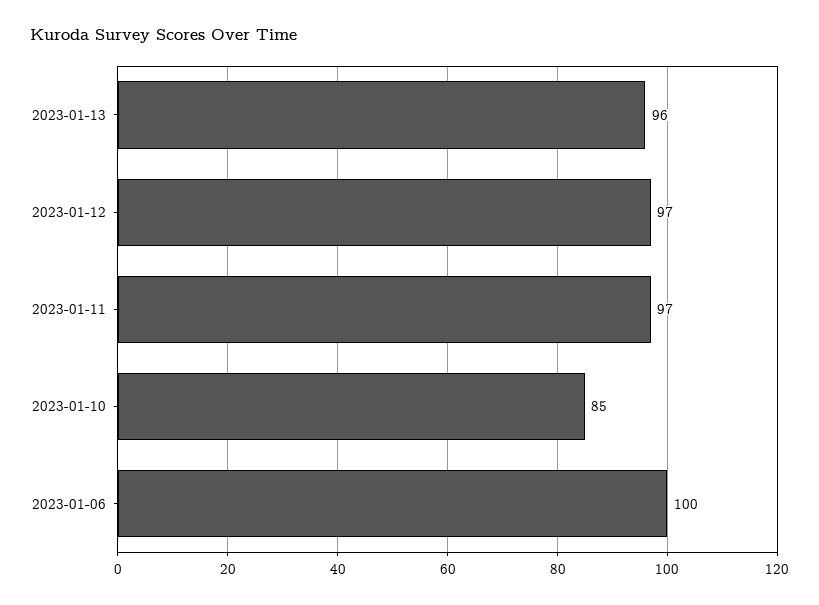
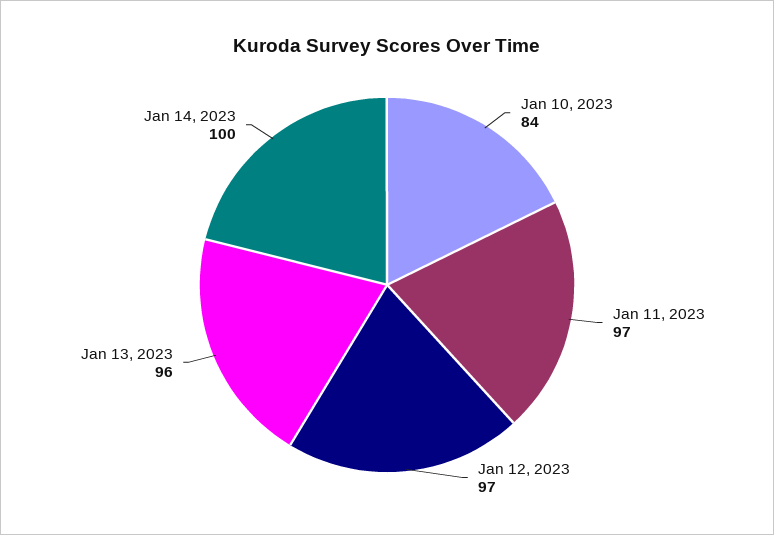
2023-01-10: 85 -> 84
2023-01-06: 100 -> none
Jan 14, 2023: none -> 100

